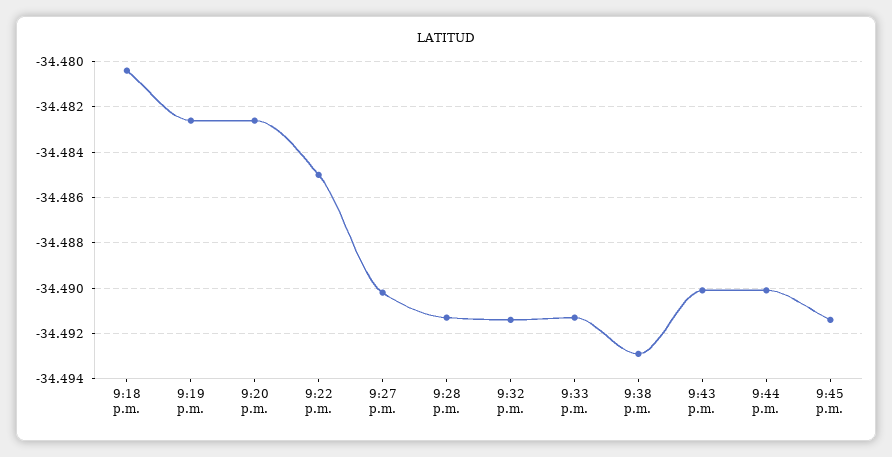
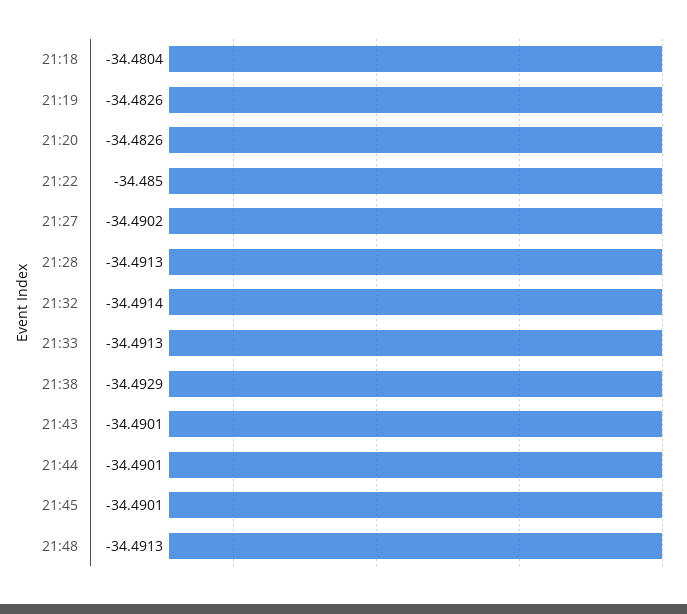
9:45 p.m.: -34.4915 -> -34.4901
21:48: none -> -34.4913

